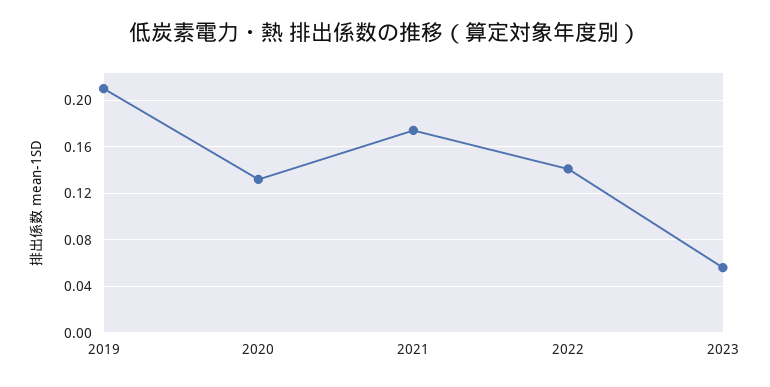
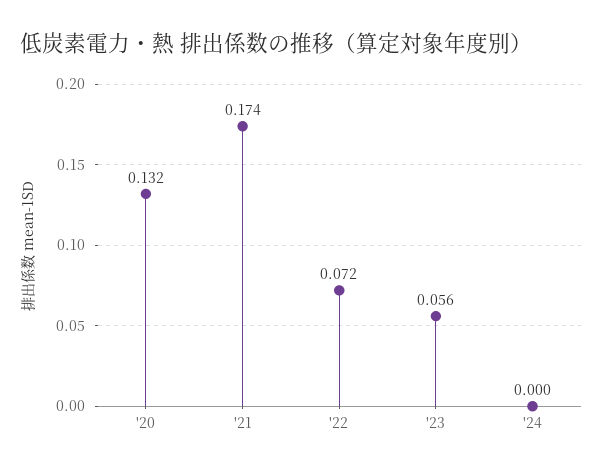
2019: 0.21 -> none
2022: 0.14 -> 0.072
'24: none -> 0

